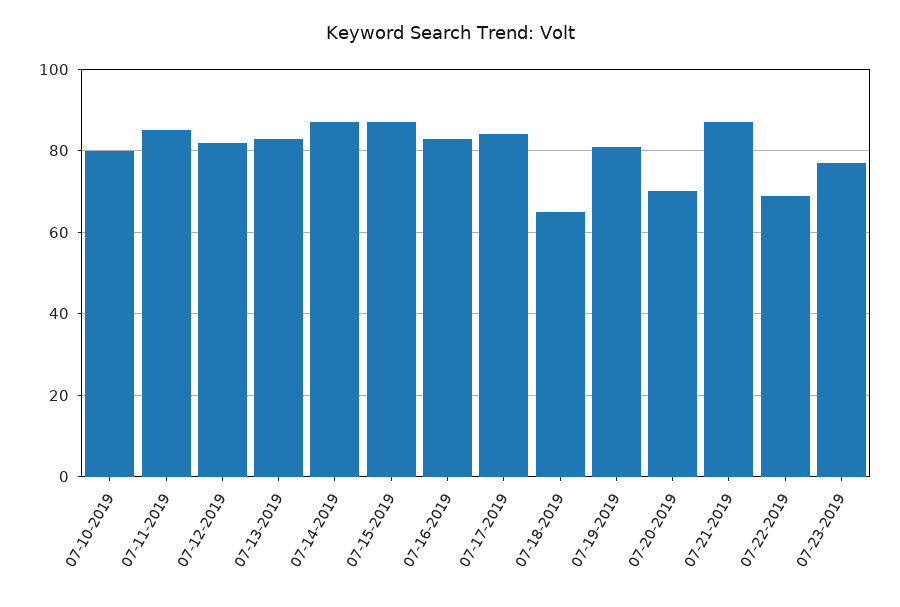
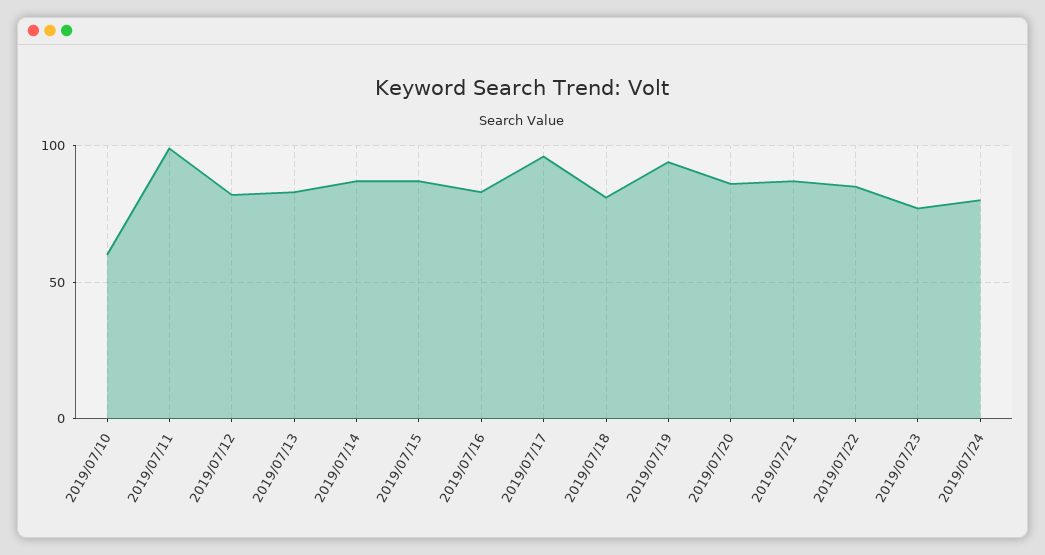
07-10-2019: 80 -> 60
07-11-2019: 85 -> 100
07-17-2019: 85 -> 95
07-18-2019: 65 -> 80
07-19-2019: 80 -> 95
07-20-2019: 70 -> 85
07-22-2019: 70 -> 85
2019/07/24: none -> 80

